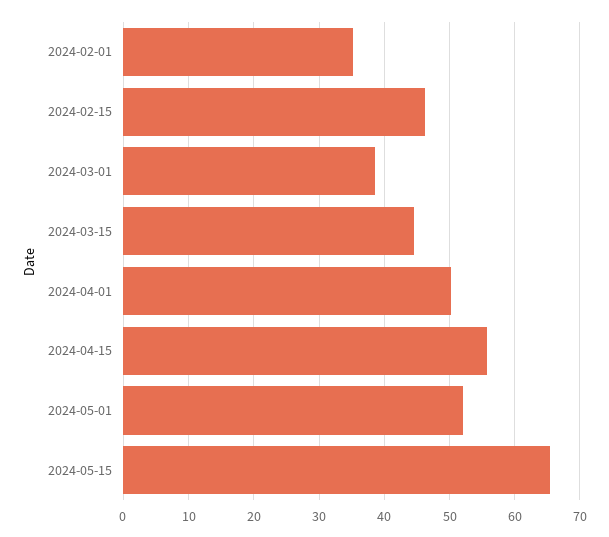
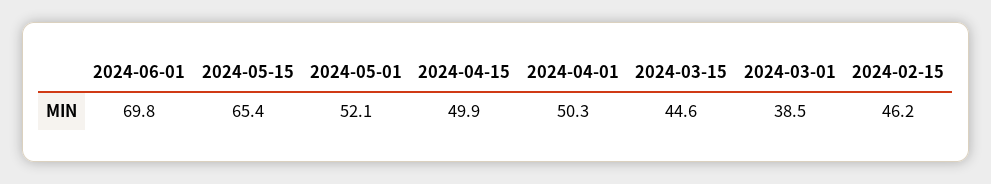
2024-02-01: 35 -> none
2024-04-15: 56 -> 49.9
2024-06-01: none -> 69.8

